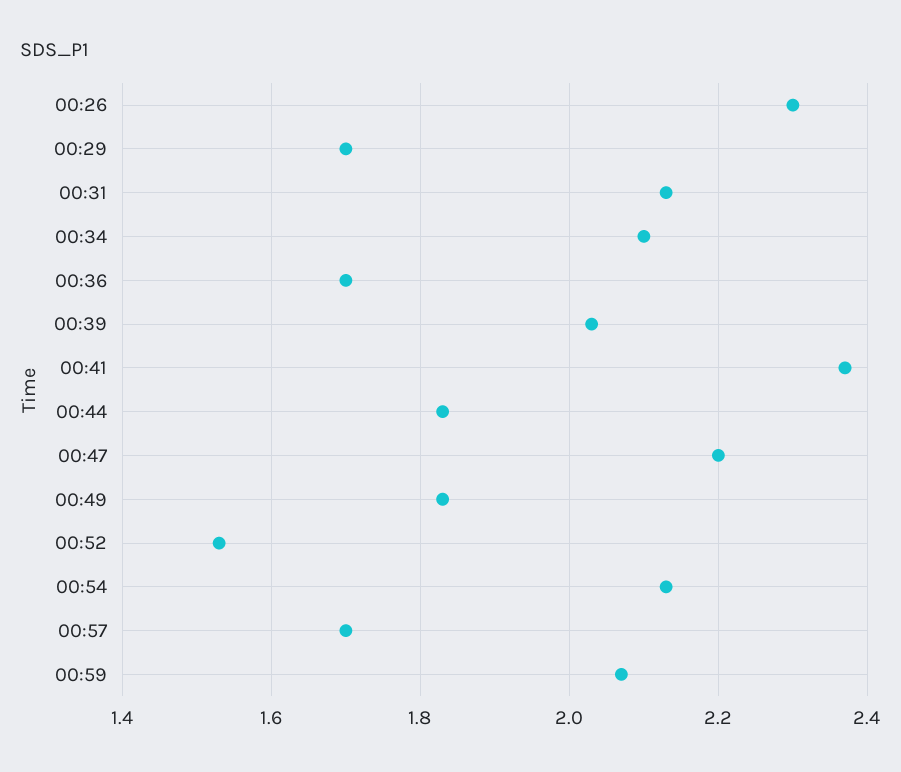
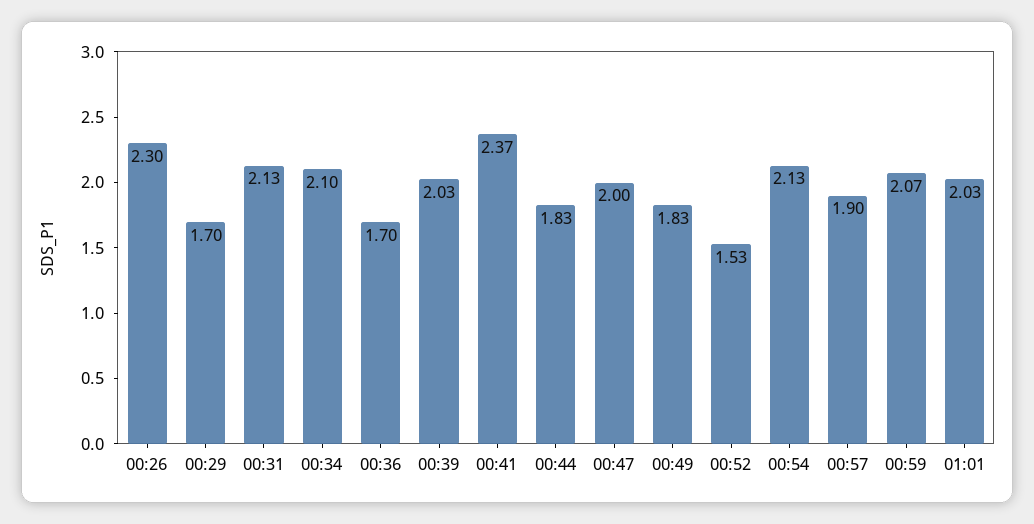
00:47: 2.2 -> 2
00:57: 1.7 -> 1.9
01:01: none -> 2.03

